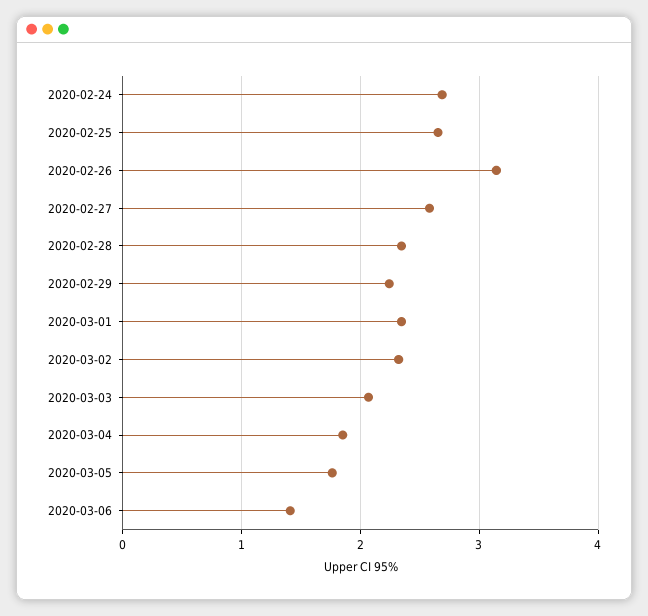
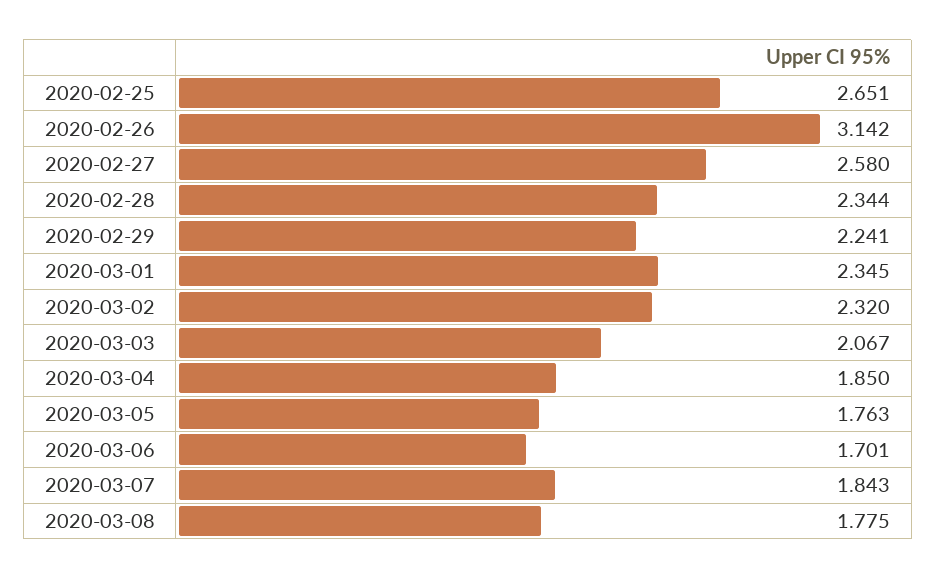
2020-02-24: 2.7 -> none
2020-03-06: 1.4 -> 1.701
2020-03-07: none -> 1.843
2020-03-08: none -> 1.775

